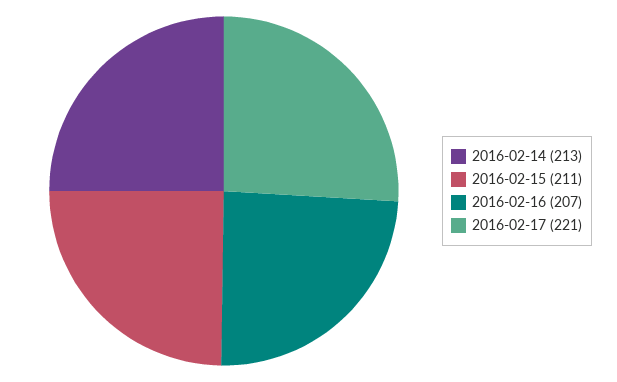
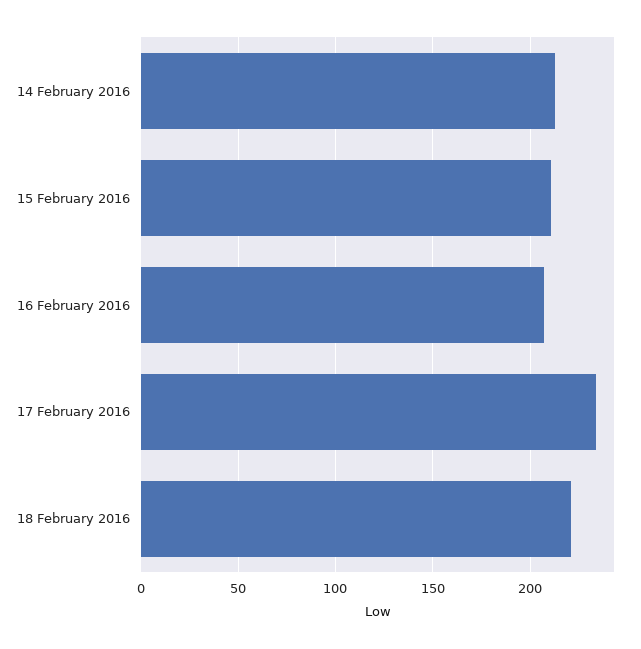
2016-02-17: 221 -> 235
18 February 2016: none -> 220

